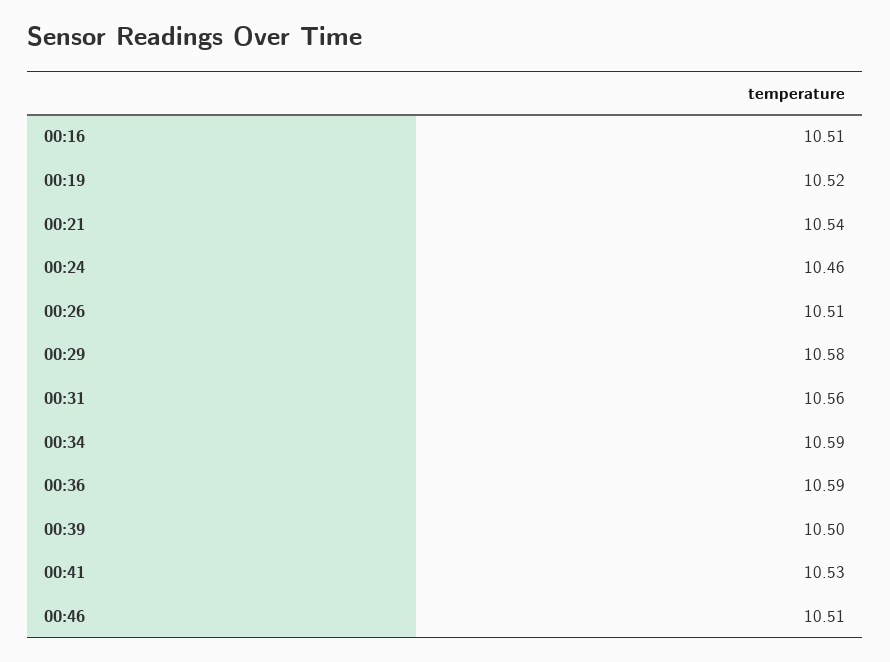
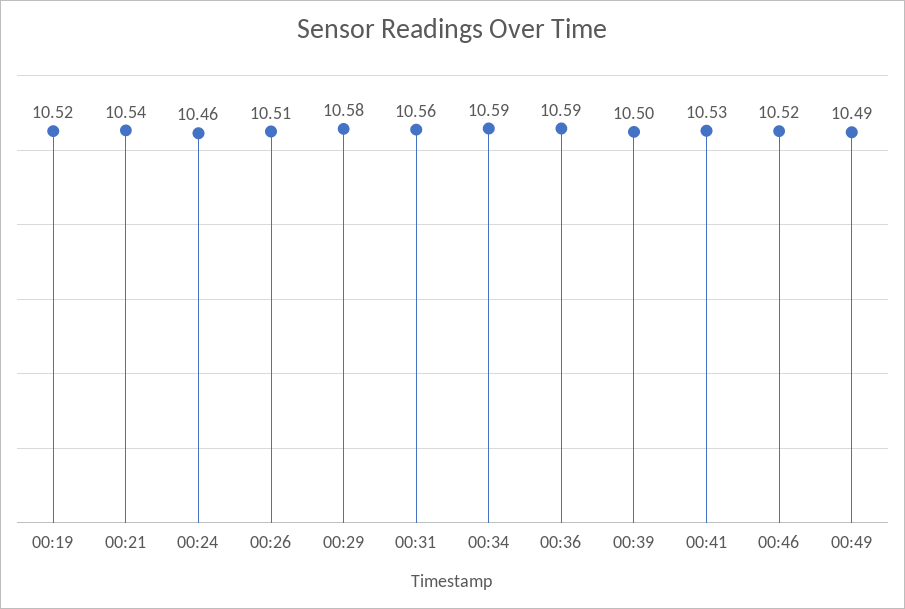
00:16: 10.51 -> none
00:46: 10.51 -> 10.52
00:49: none -> 10.49

